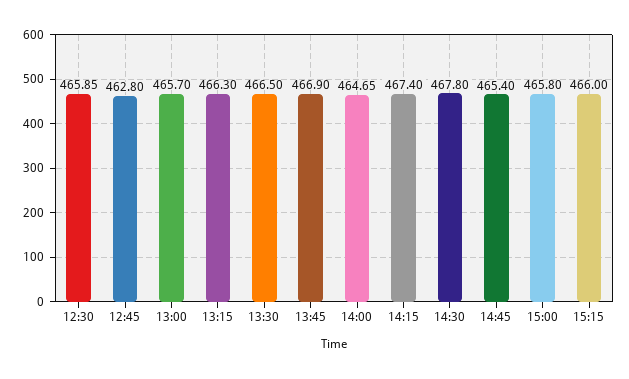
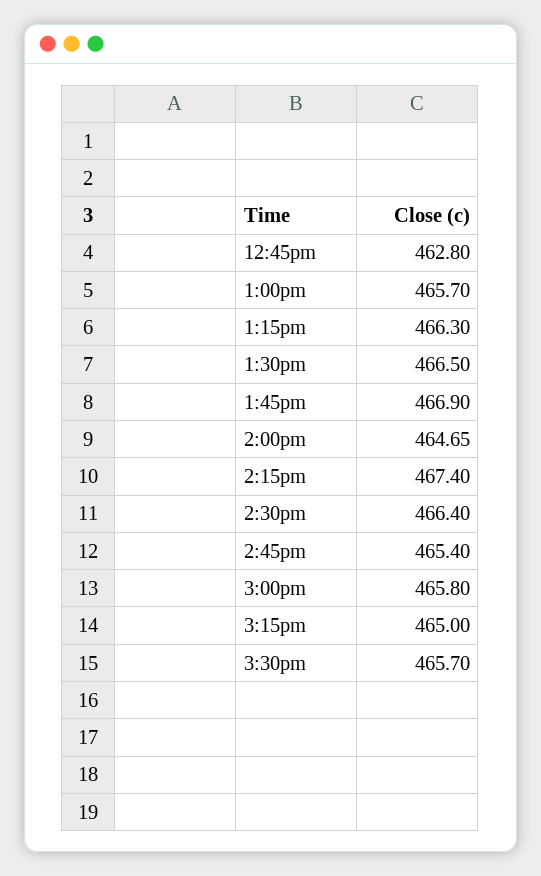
12:30: 465.85 -> none
14:30: 467.8 -> 466.4
15:15: 466 -> 465
3:30pm: none -> 465.7

